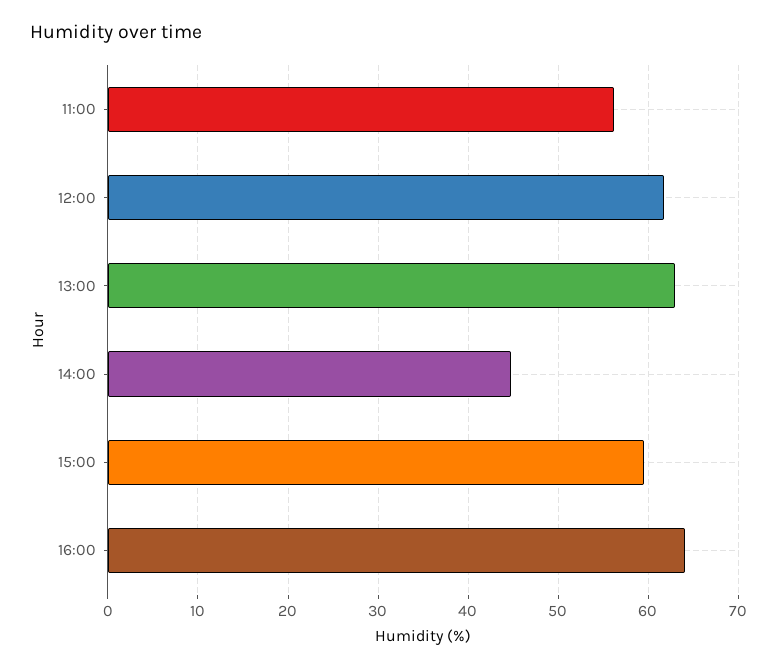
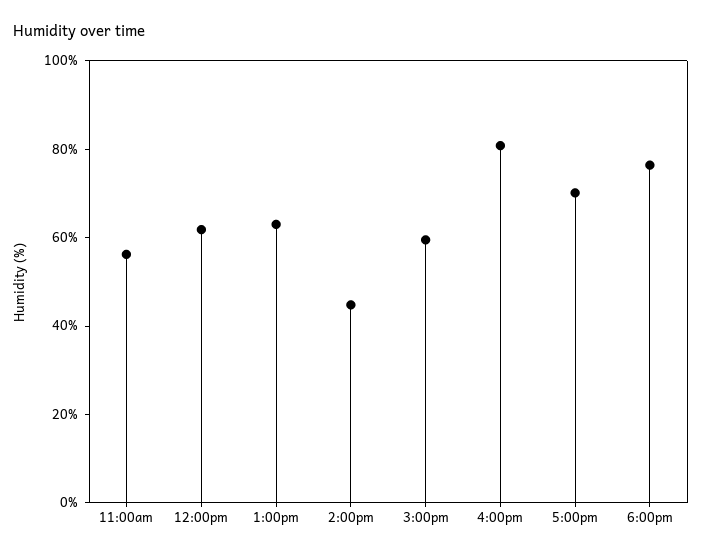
16:00: 64 -> 80
5:00pm: none -> 70
6:00pm: none -> 75

